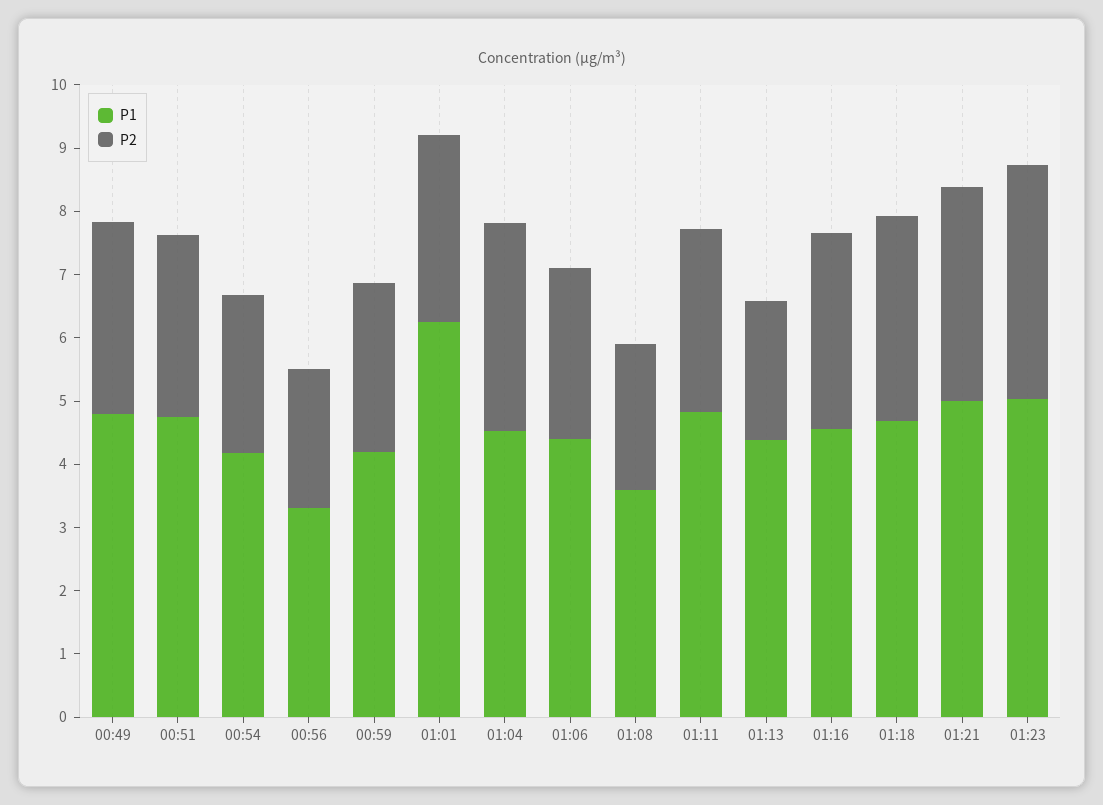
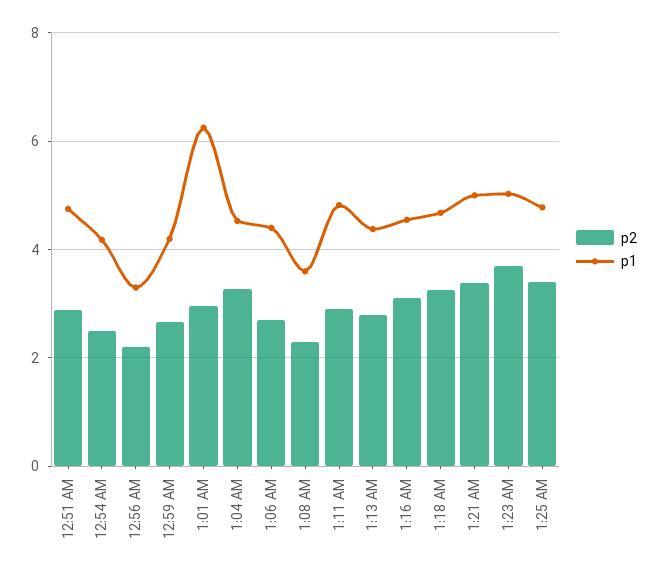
P1, 00:49: 4.8 -> none
P2, 00:49: 3 -> none
P2, 01:13: 2.2 -> 2.8
P2, 1:25 AM: none -> 3.4
P1, 1:25 AM: none -> 4.8

